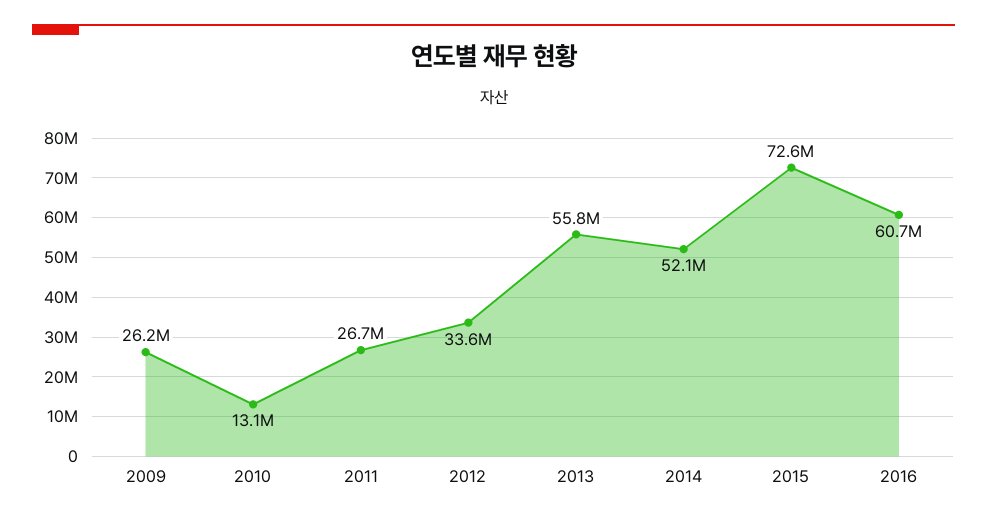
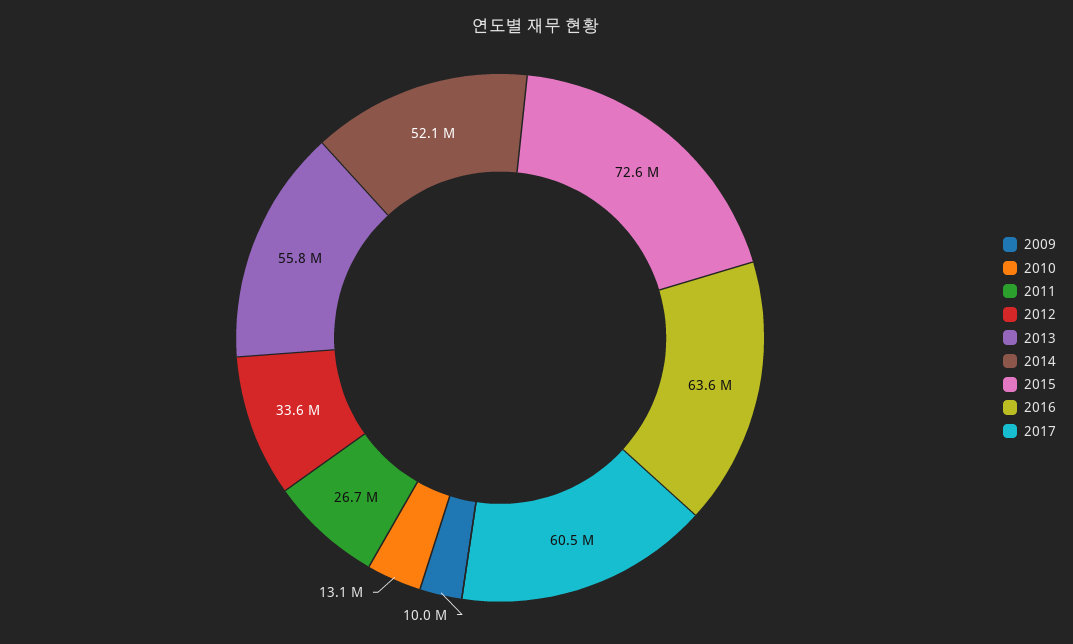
2009: 26200000 -> 10000000
2016: 60700000 -> 63600000
2017: none -> 60500000

